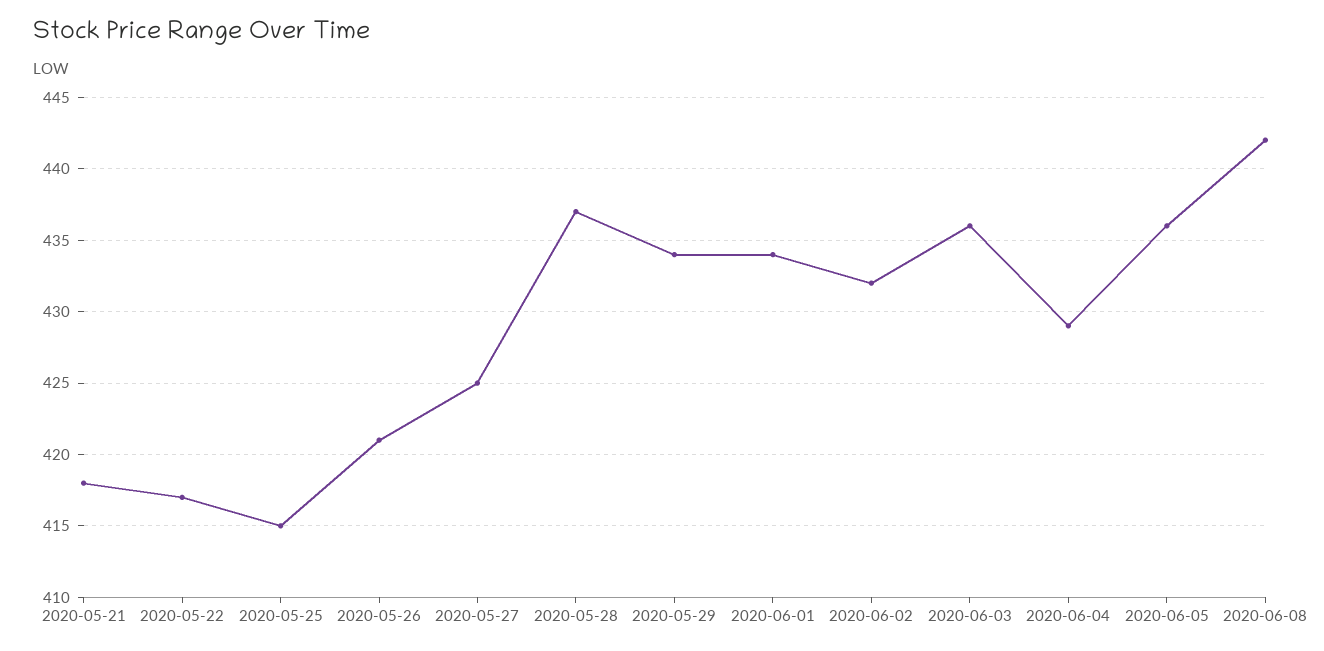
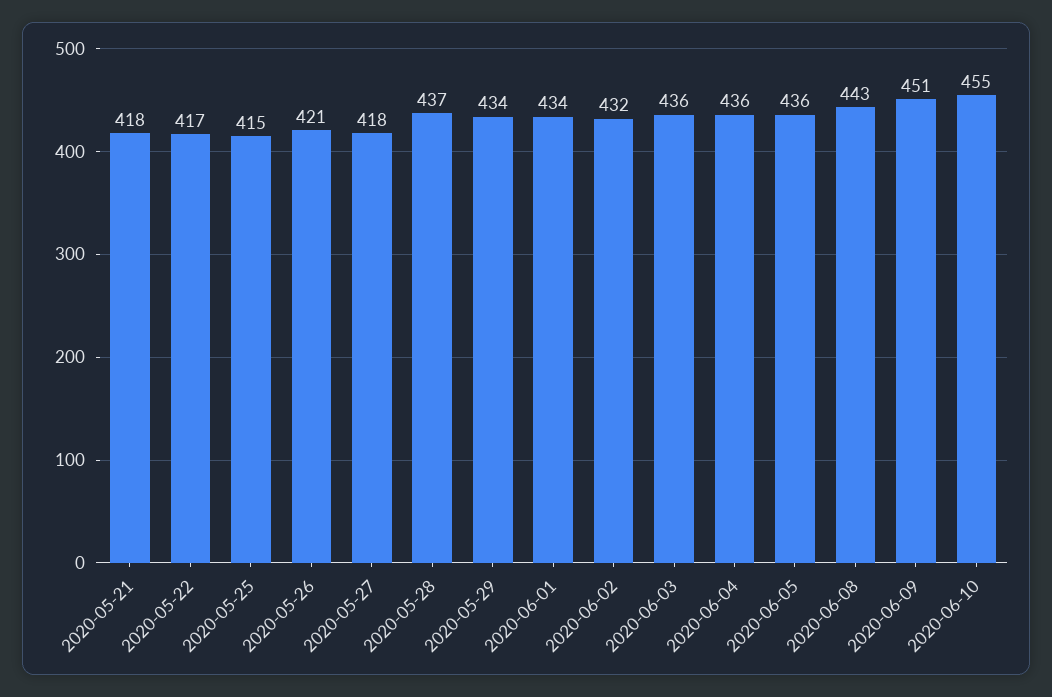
2020-05-27: 425 -> 418
2020-06-04: 429 -> 436
2020-06-08: 442 -> 443
2020-06-09: none -> 451
2020-06-10: none -> 455

